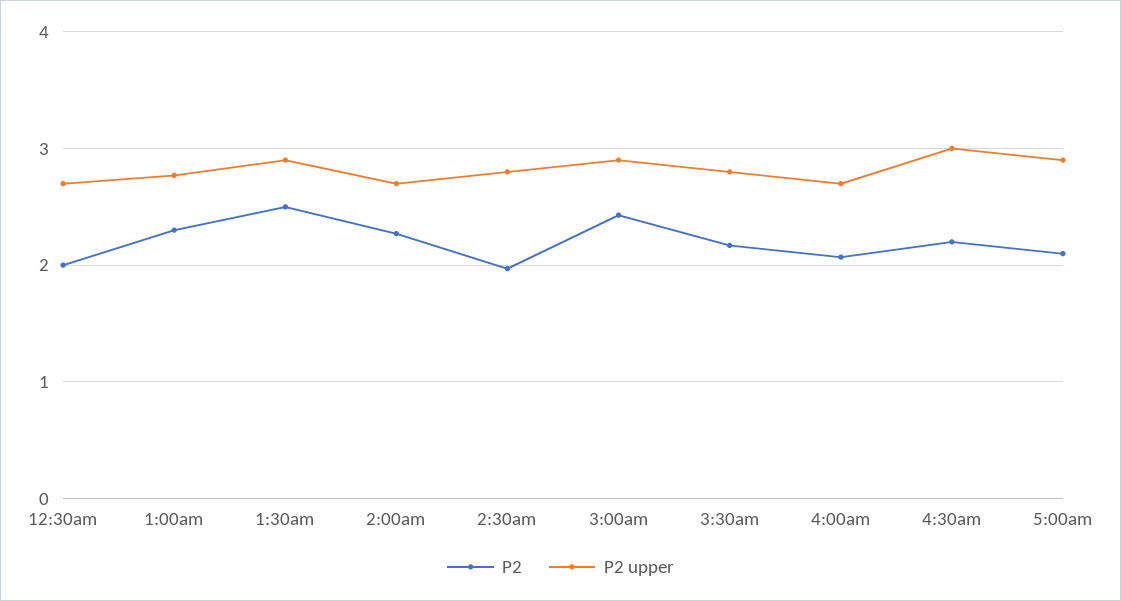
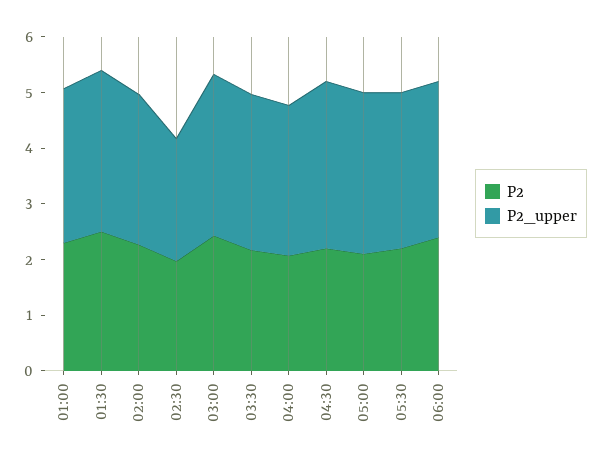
P2, 12:30am: 2 -> none
P2 upper, 12:30am: 2.7 -> none
P2 upper, 2:30am: 2.8 -> 2.2
P2, 05:30: none -> 2.2
P2 upper, 05:30: none -> 2.8
P2, 06:00: none -> 2.4
P2 upper, 06:00: none -> 2.8

